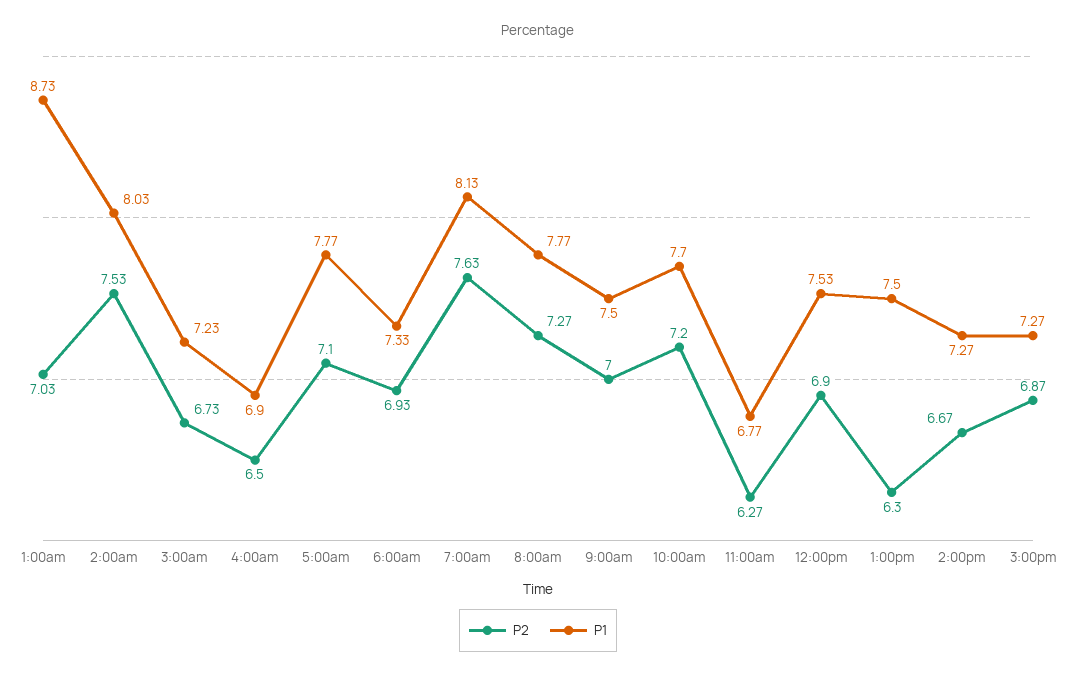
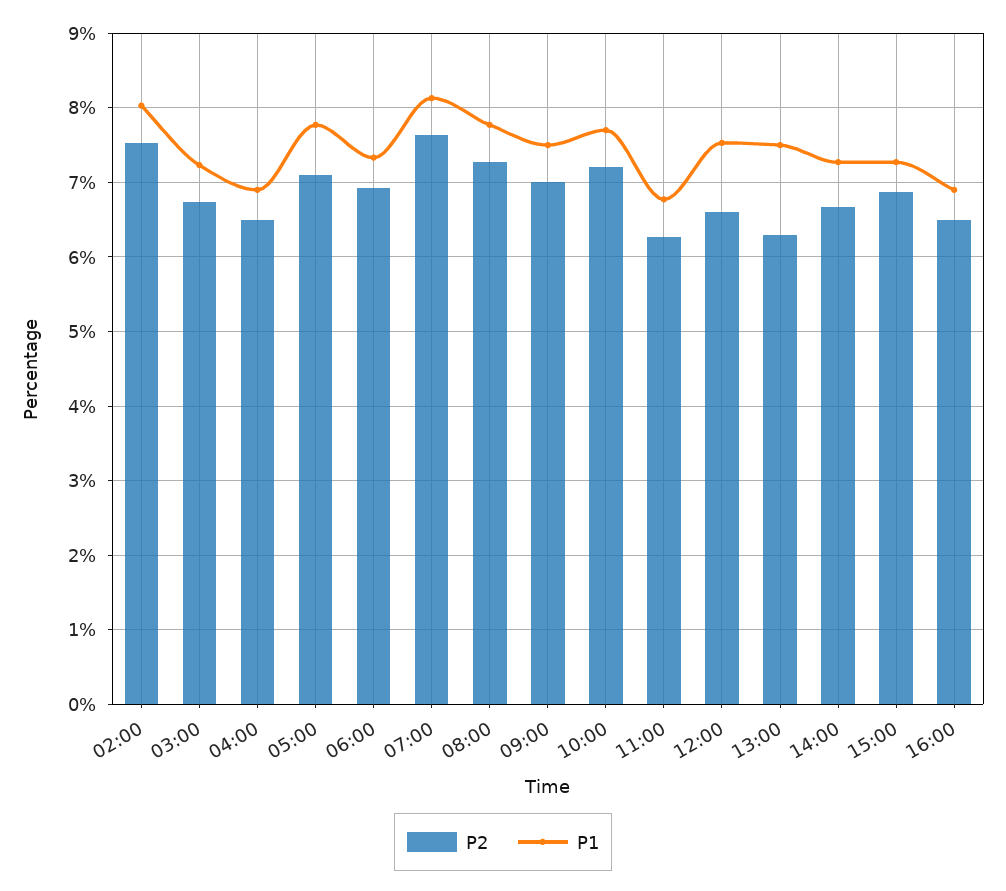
P2, 1:00am: 7.03 -> none
P1, 1:00am: 8.73 -> none
P2, 12:00pm: 6.9 -> 6.6
P2, 16:00: none -> 6.5
P1, 16:00: none -> 6.9

